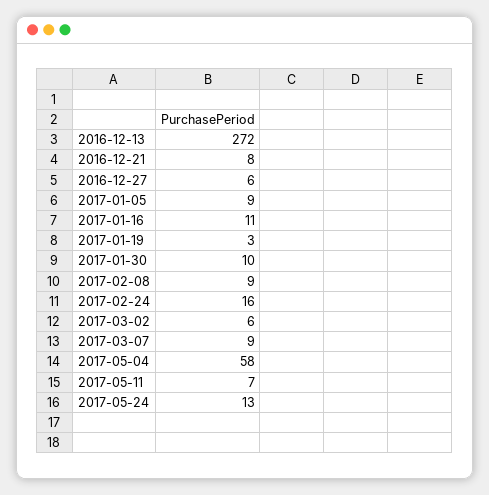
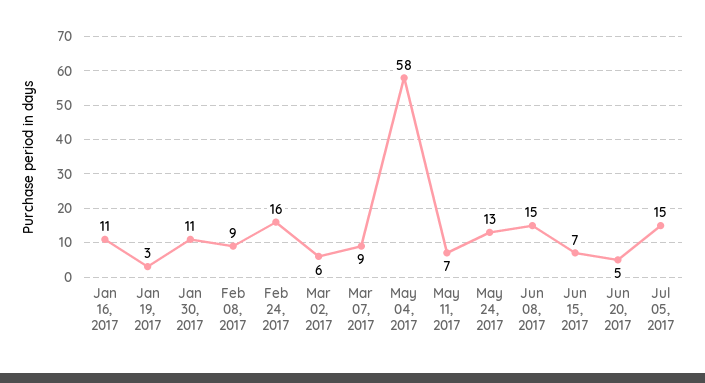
2016-12-13: 272 -> none
2016-12-21: 8 -> none
2016-12-27: 6 -> none
2017-01-05: 9 -> none
2017-01-30: 10 -> 11
Jun 08, 2017: none -> 15
Jun 15, 2017: none -> 7
Jun 20, 2017: none -> 5
Jul 05, 2017: none -> 15

